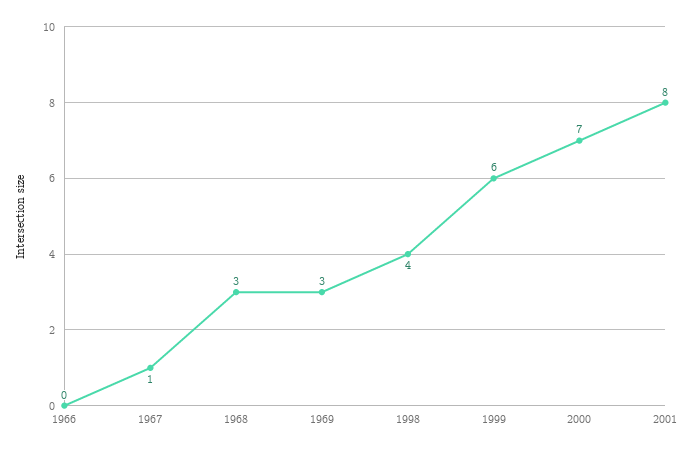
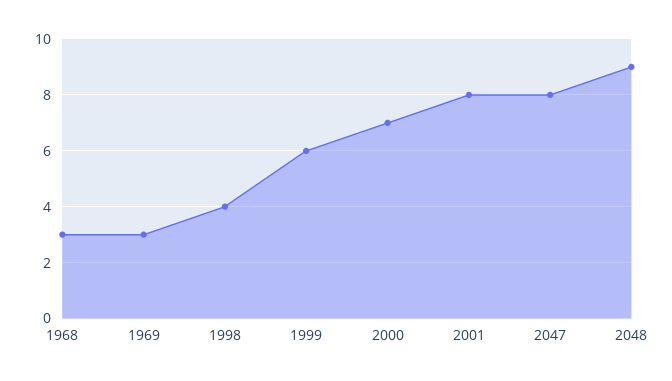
1966: 0 -> none
1967: 1 -> none
2047: none -> 8
2048: none -> 9

